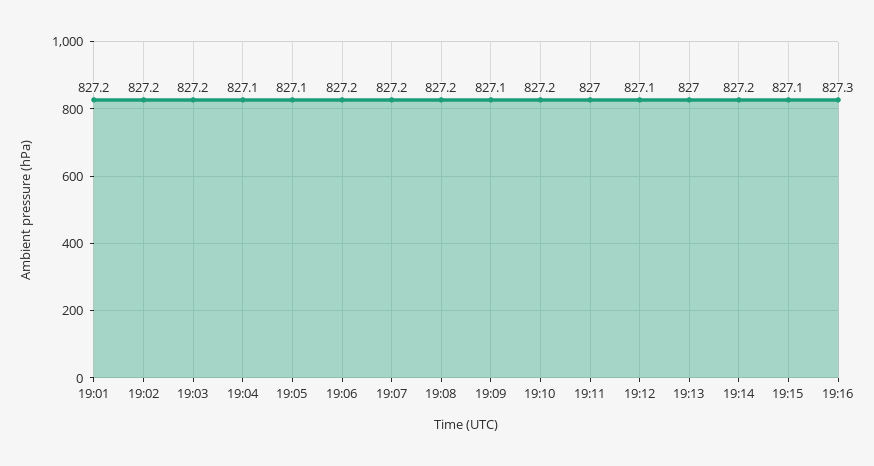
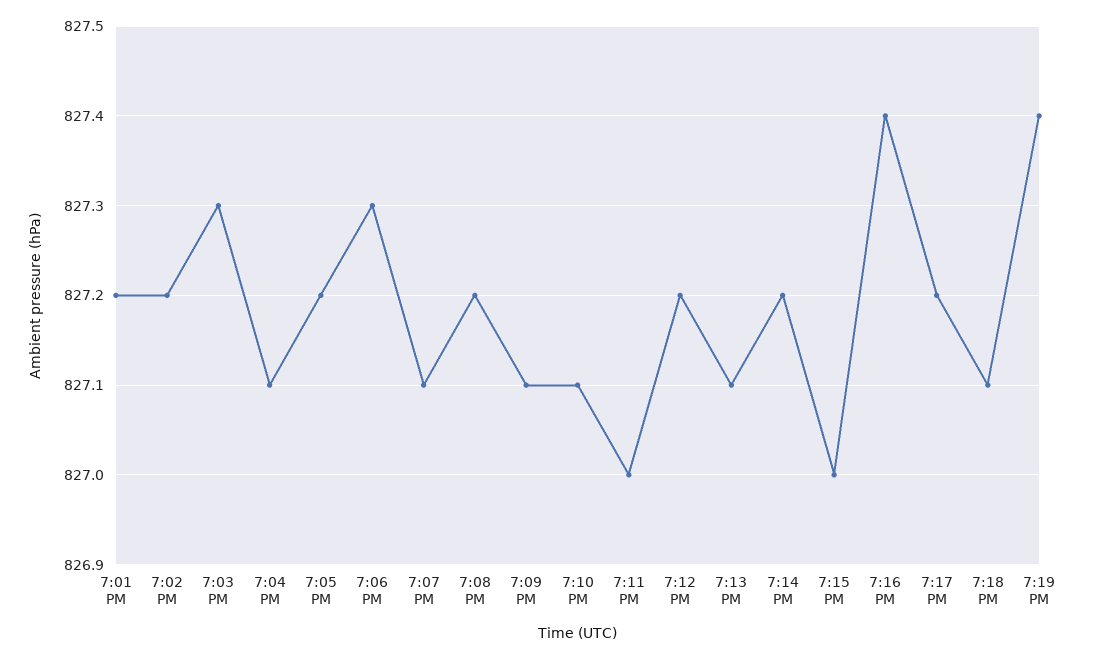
19:03: 827.2 -> 827.3
19:05: 827.1 -> 827.2
19:06: 827.2 -> 827.3
19:07: 827.2 -> 827.1
19:10: 827.2 -> 827.1
19:12: 827.1 -> 827.2
19:13: 827 -> 827.1
19:15: 827.1 -> 827
19:16: 827.3 -> 827.4
7:17 PM: none -> 827.2
7:18 PM: none -> 827.1
7:19 PM: none -> 827.4

